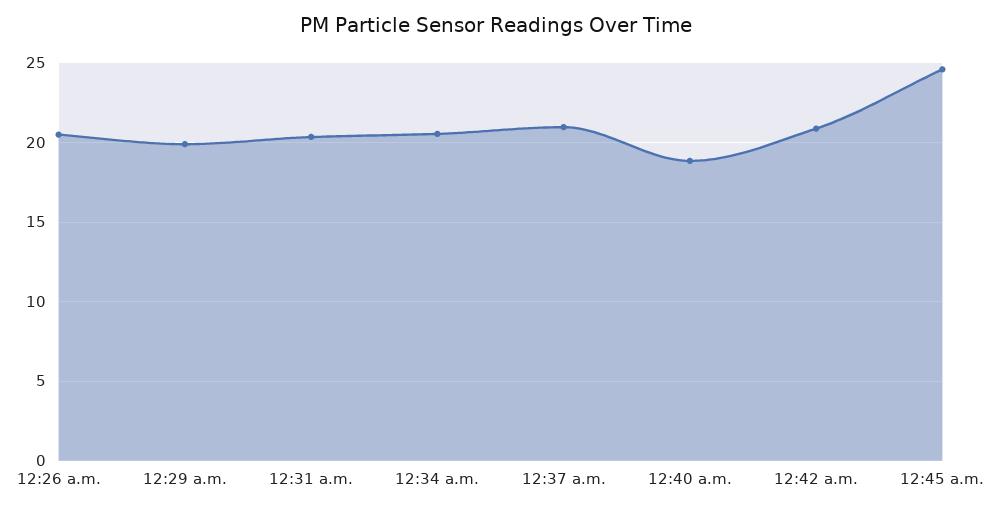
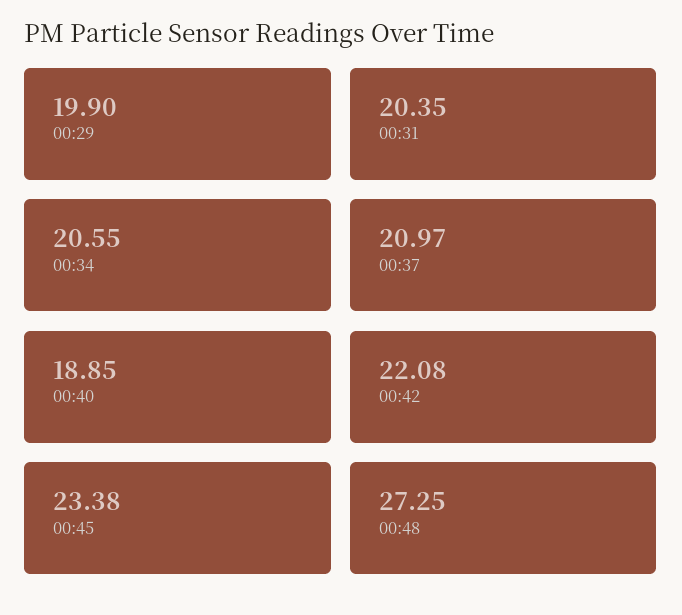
12:26 a.m.: 20.5 -> none
12:42 a.m.: 21 -> 22.08
12:45 a.m.: 24.5 -> 23.38
00:48: none -> 27.25

